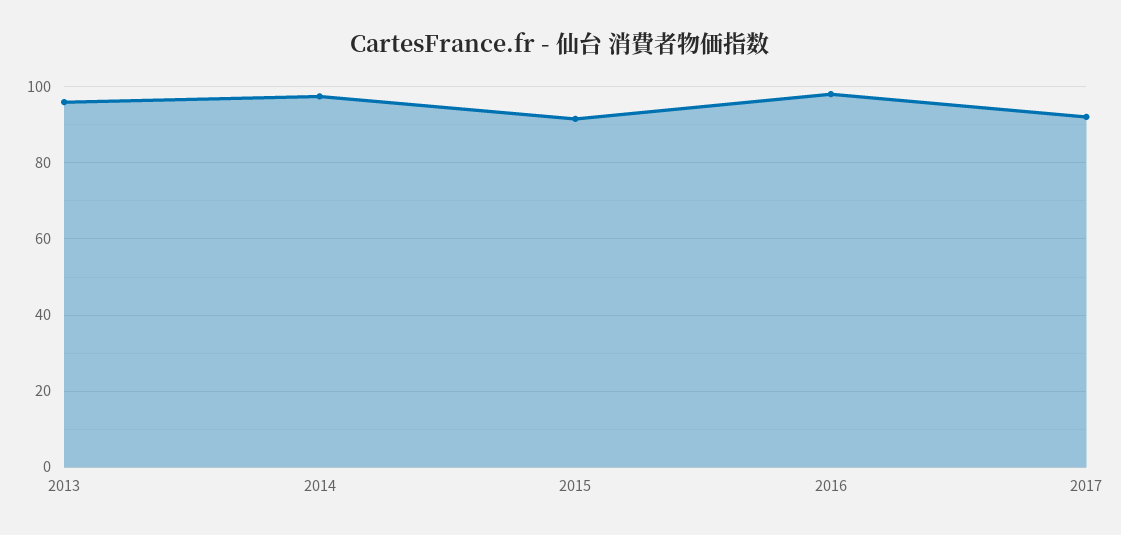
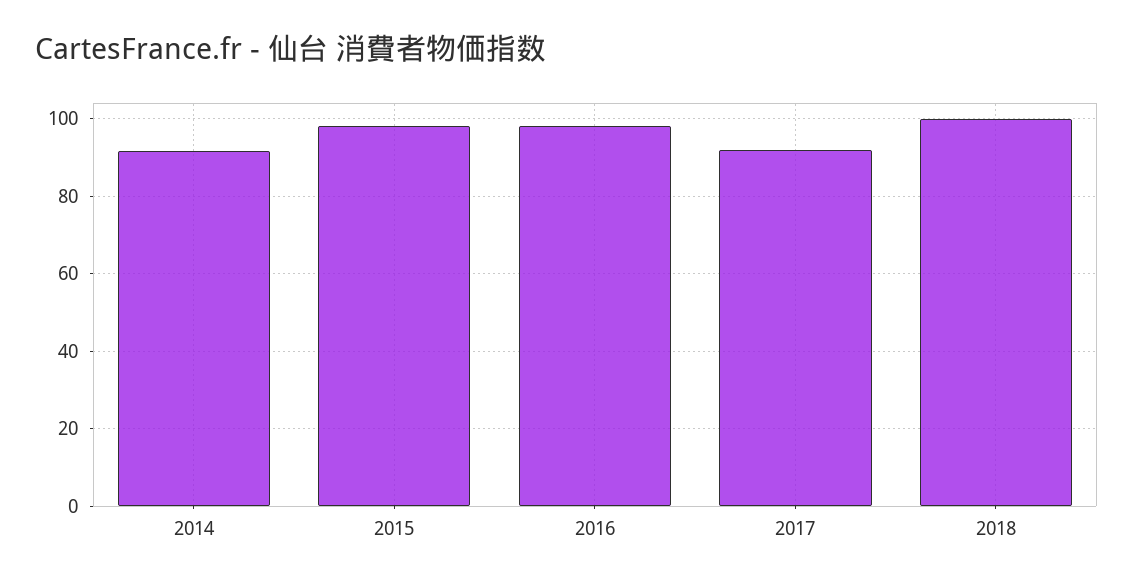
2013: 96 -> none
2014: 98 -> 92
2015: 92 -> 98
2018: none -> 100

